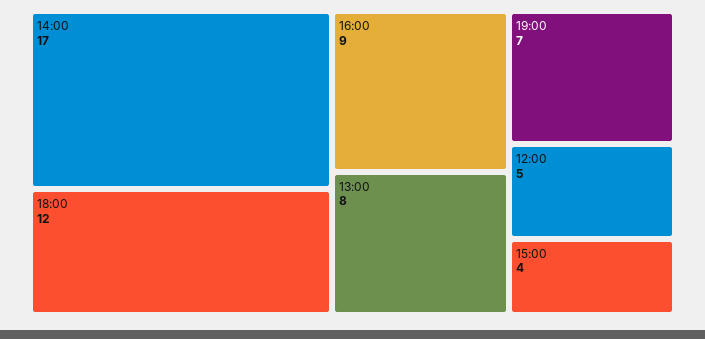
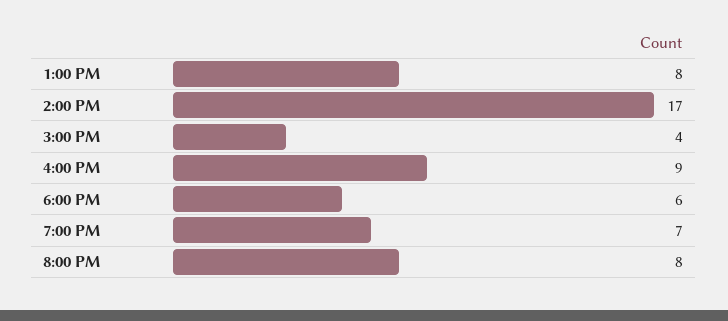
18:00: 12 -> 6
12:00: 5 -> none
8:00 PM: none -> 8

